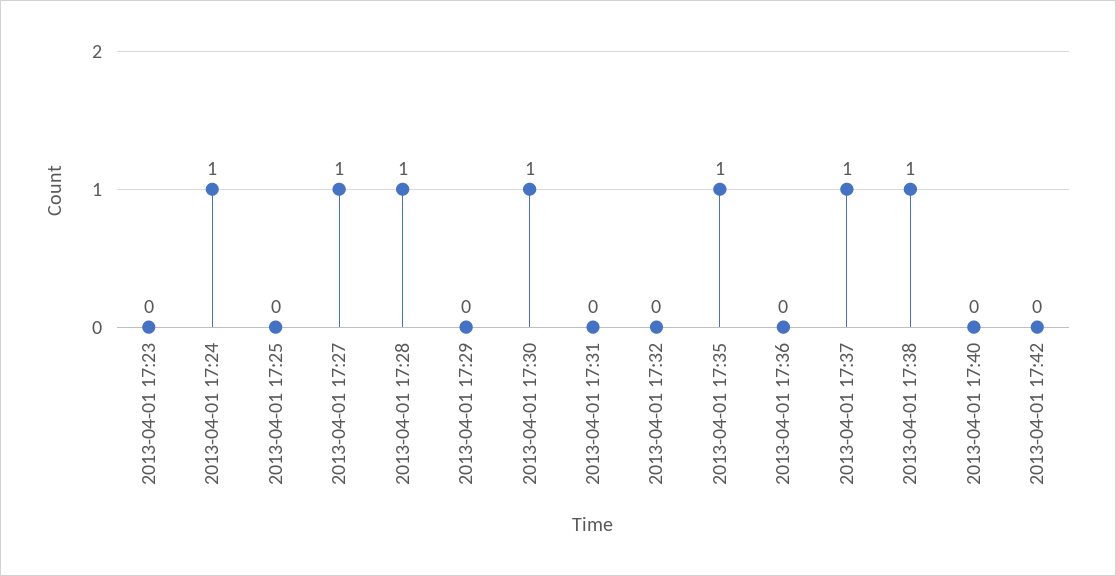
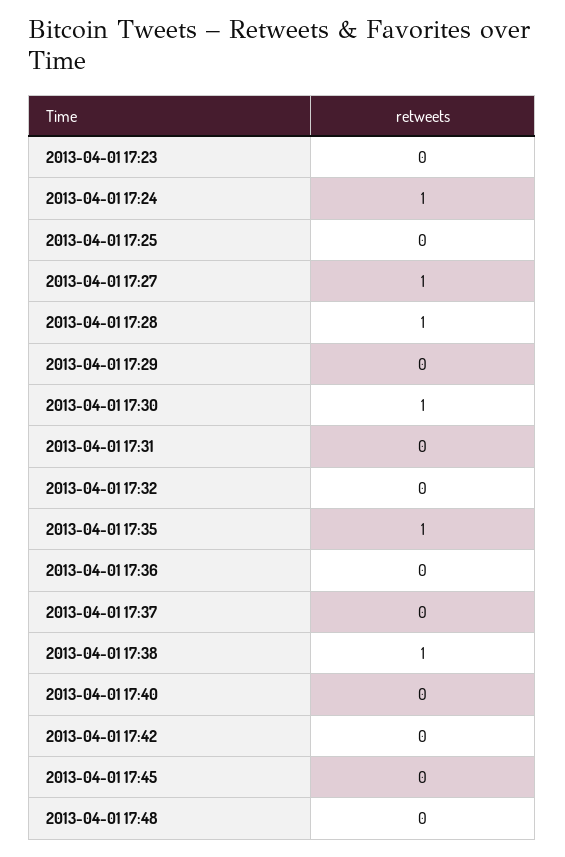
2013-04-01 17:37: 1 -> 0
2013-04-01 17:45: none -> 0
2013-04-01 17:48: none -> 0

